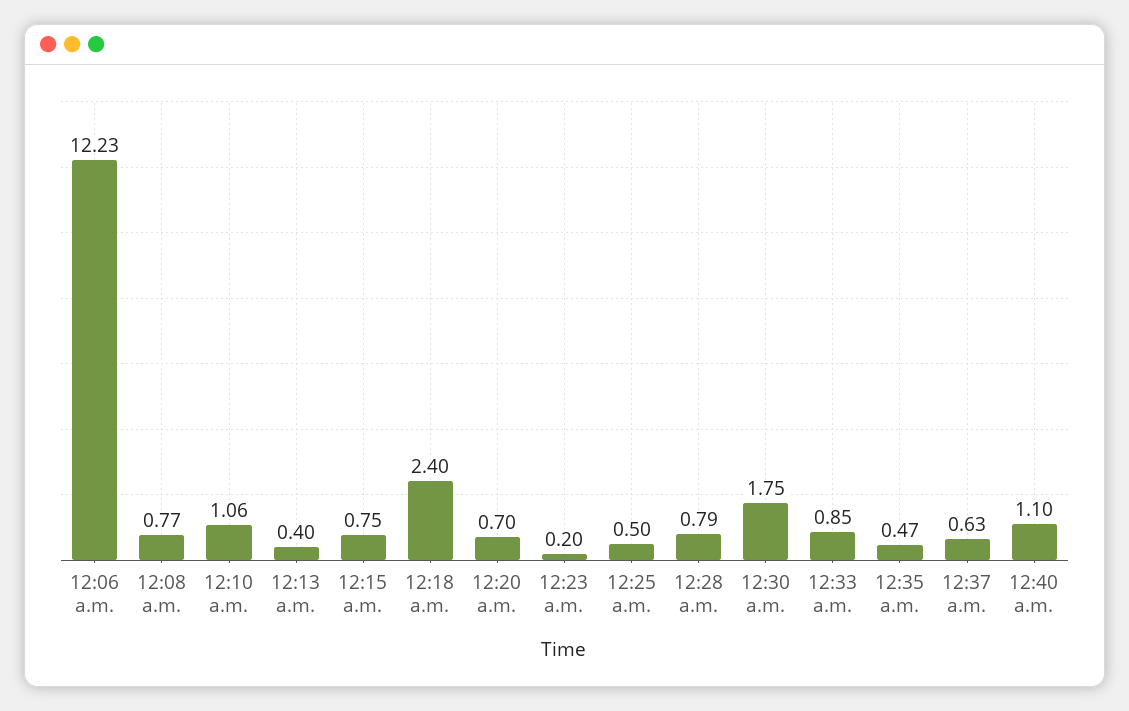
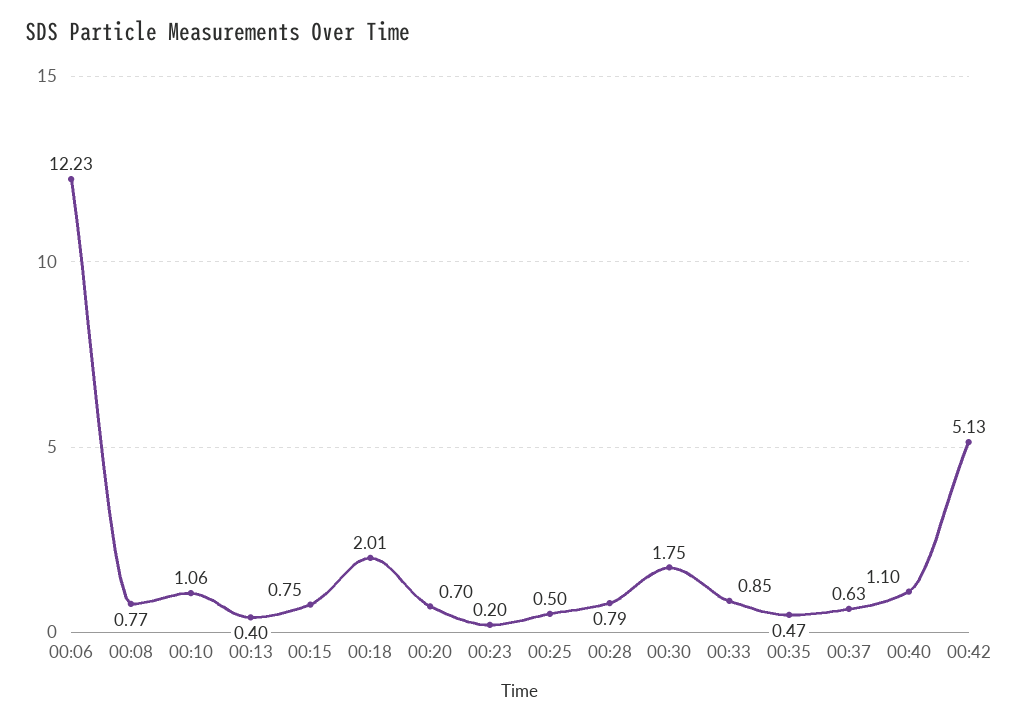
12:18 a.m.: 2.4 -> 2.01
00:42: none -> 5.13

